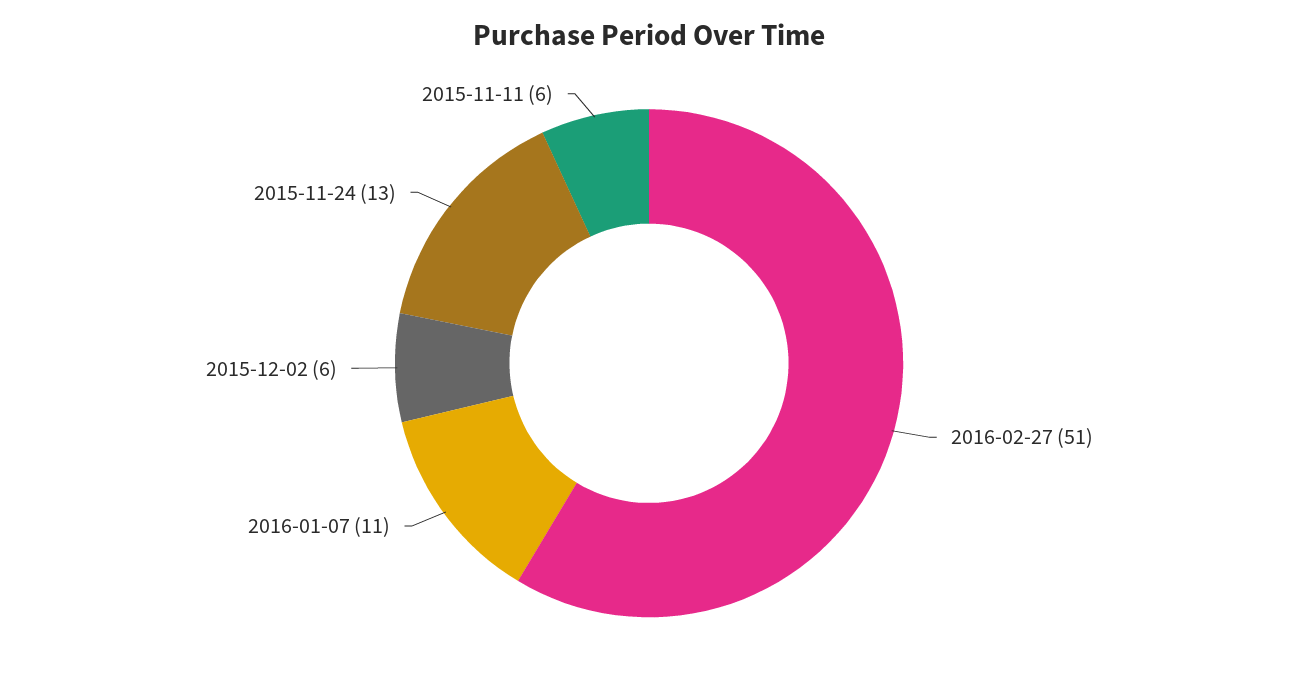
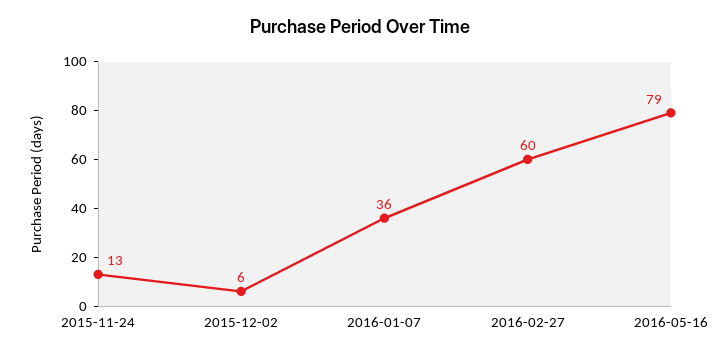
2016-02-27: 51 -> 60
2016-01-07: 11 -> 36
2015-11-11: 6 -> none
2016-05-16: none -> 79

